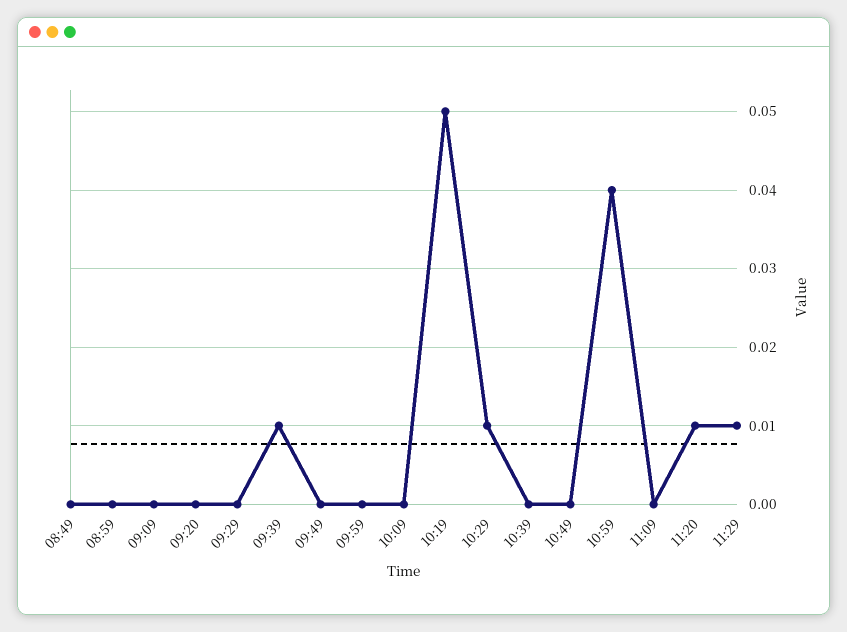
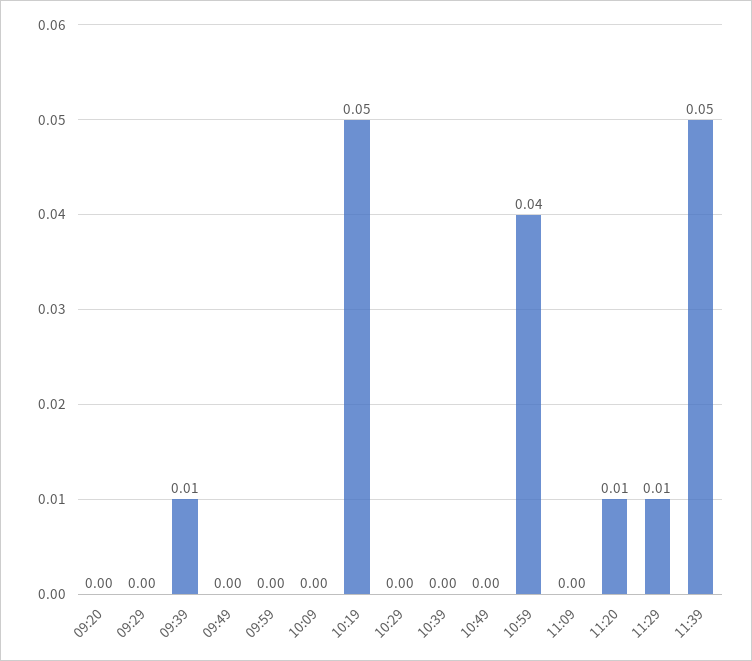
08:49: 0 -> none
08:59: 0 -> none
09:09: 0 -> none
10:29: 0.01 -> 0
11:39: none -> 0.05

